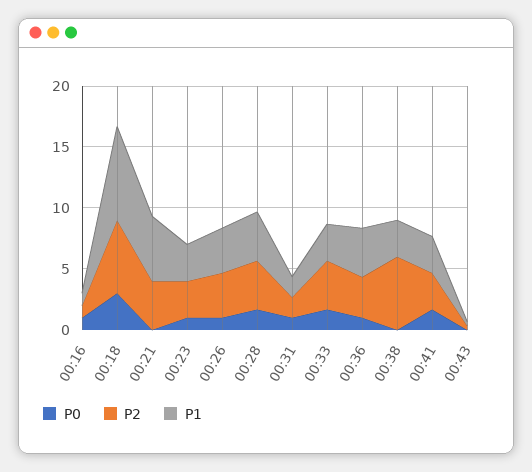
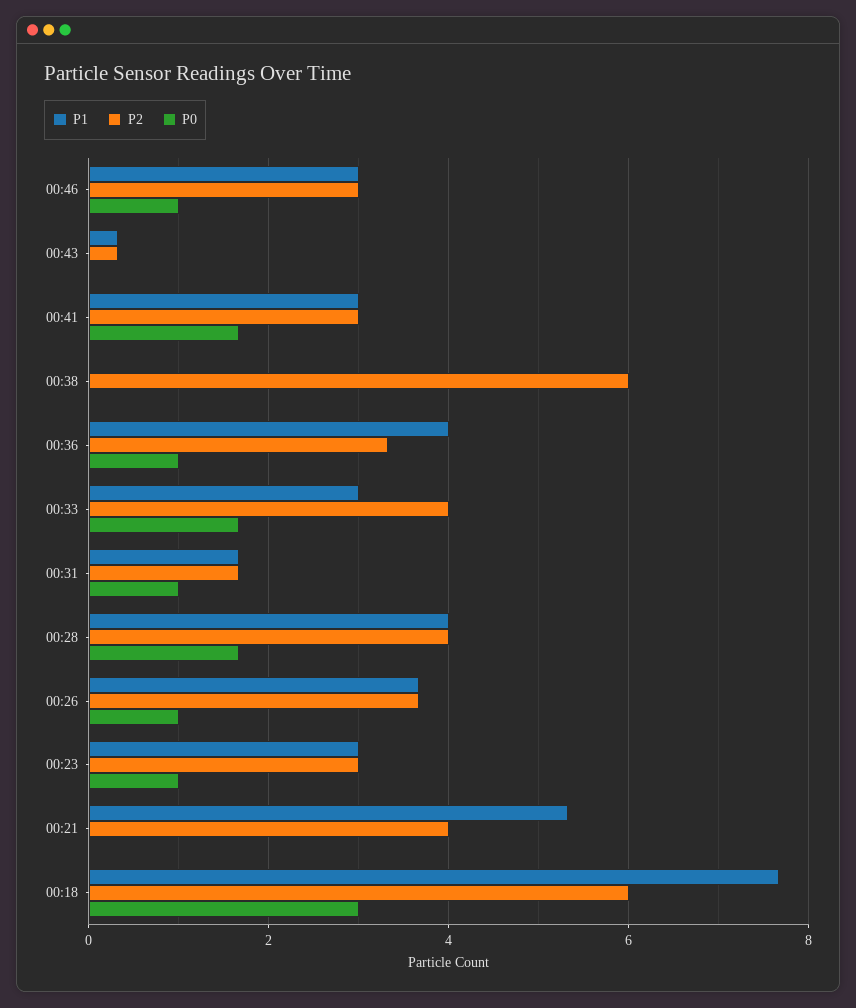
P0, 00:16: 1 -> none
P2, 00:16: 1 -> none
P1, 00:16: 1 -> none
P1, 00:38: 3 -> 0
P1, 00:46: none -> 3
P2, 00:46: none -> 3
P0, 00:46: none -> 1

